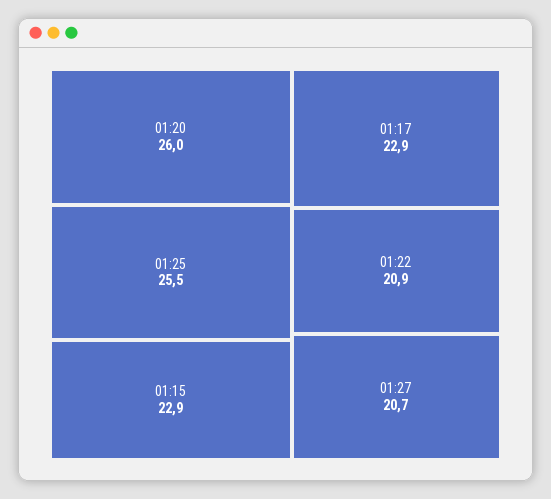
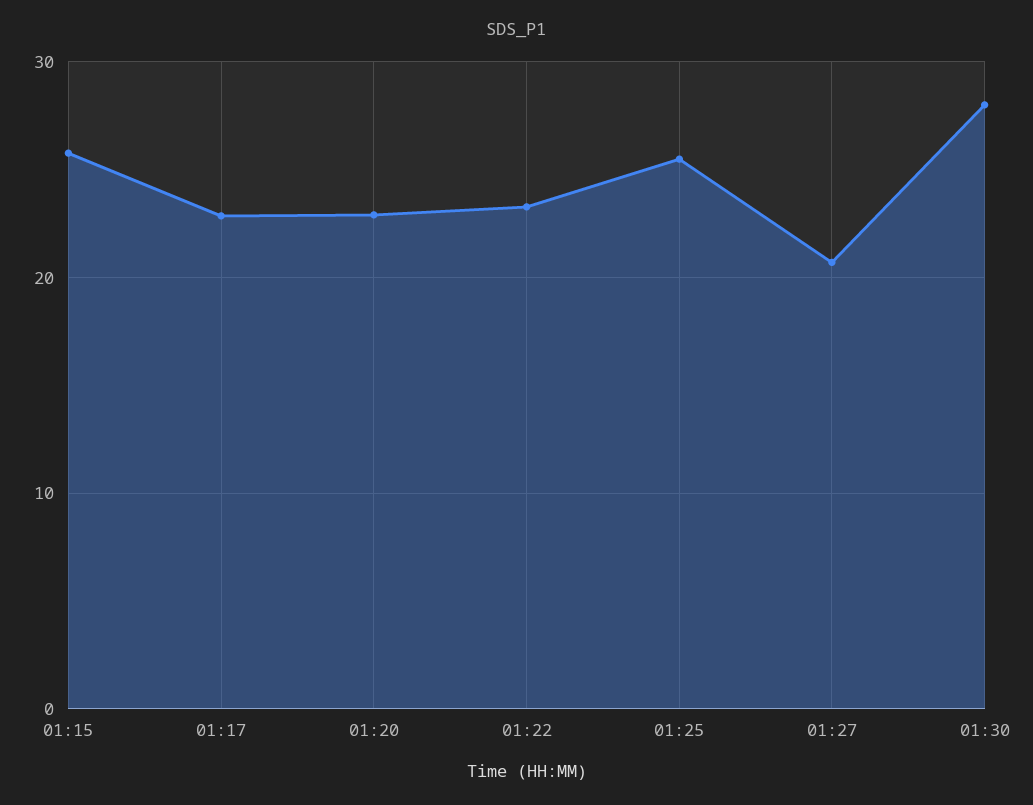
01:20: 26 -> 23
01:15: 22.9 -> 26
01:22: 20.9 -> 23
01:30: none -> 28

